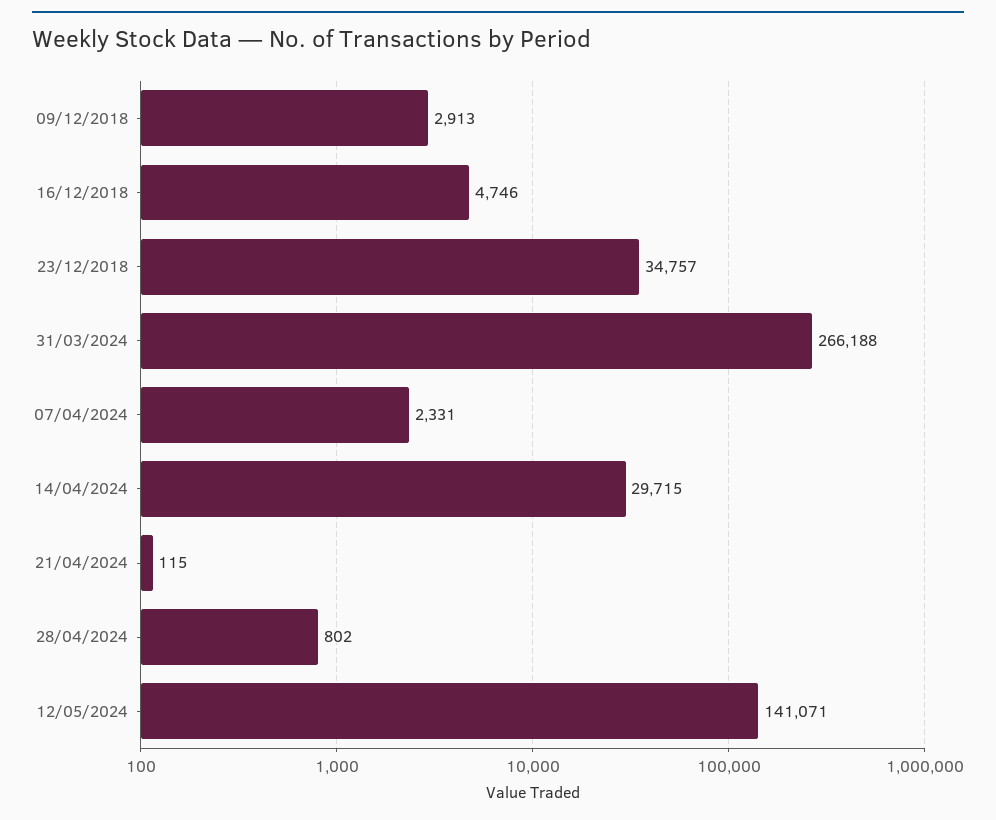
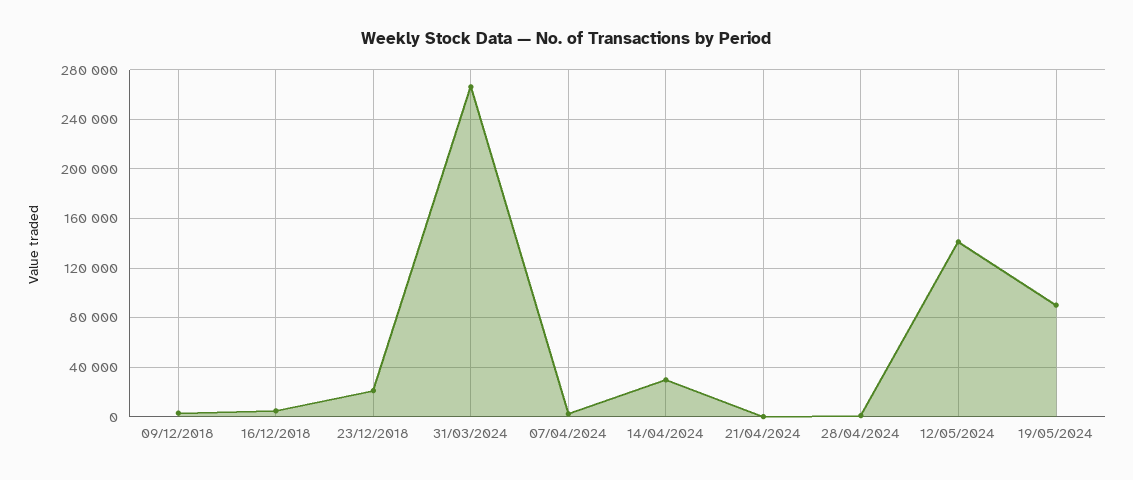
23/12/2018: 34757 -> 20000
19/05/2024: none -> 90000

